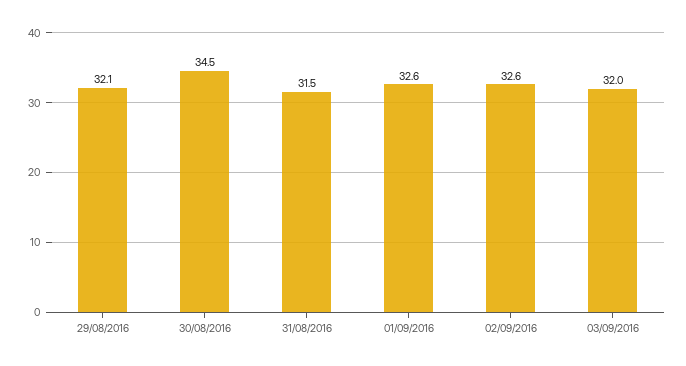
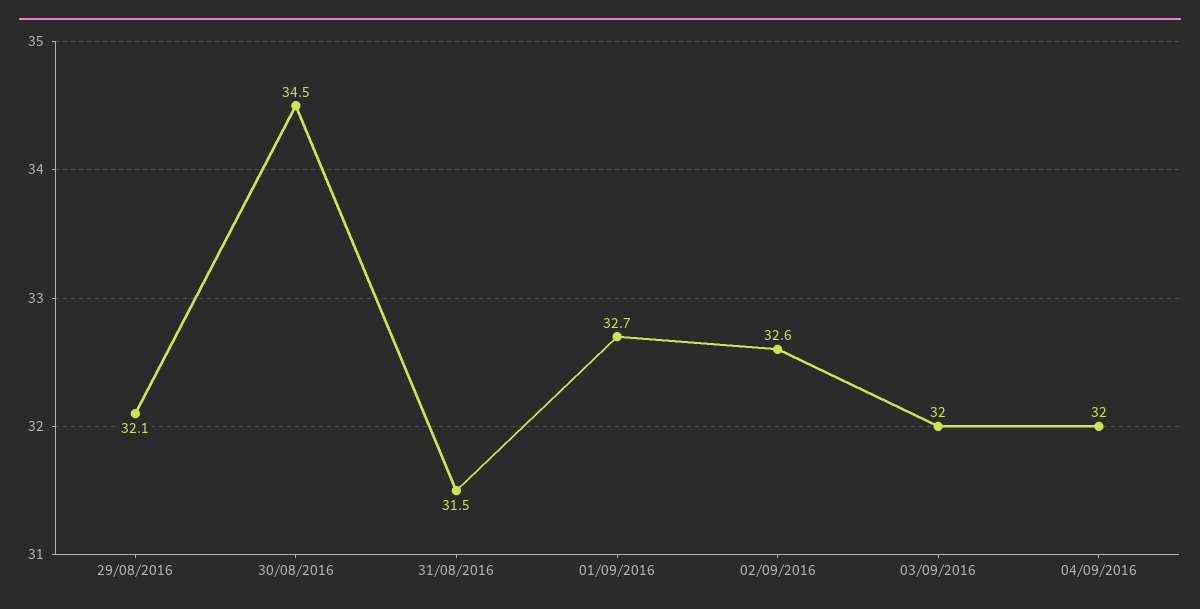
01/09/2016: 32.6 -> 32.7
04/09/2016: none -> 32

